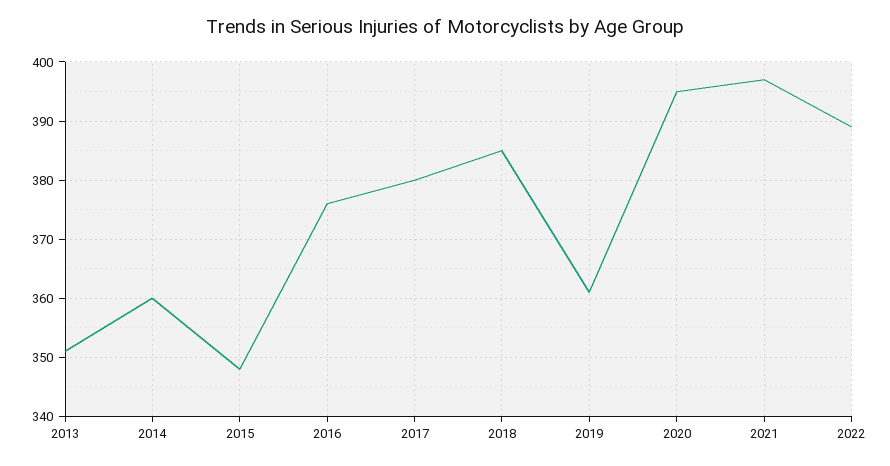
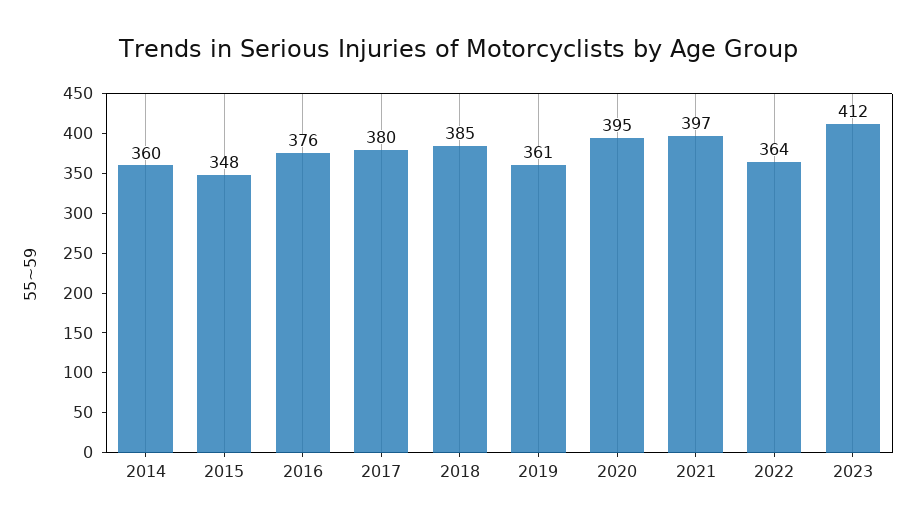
2013: 350 -> none
2022: 390 -> 364
2023: none -> 412

